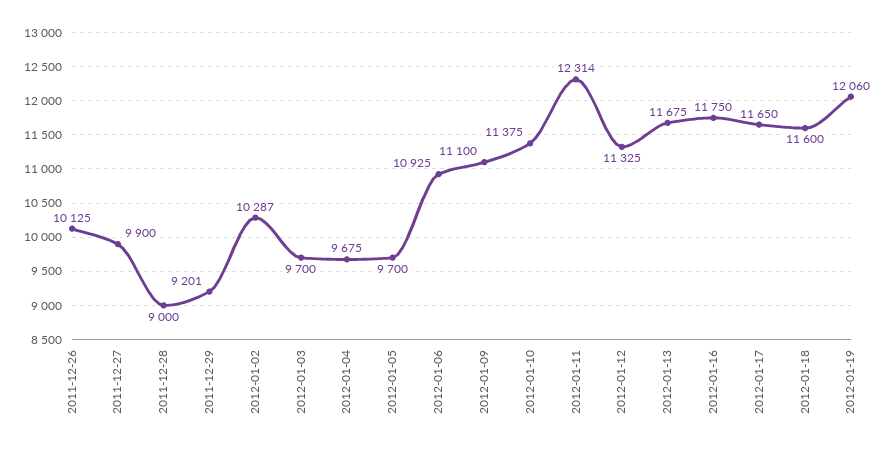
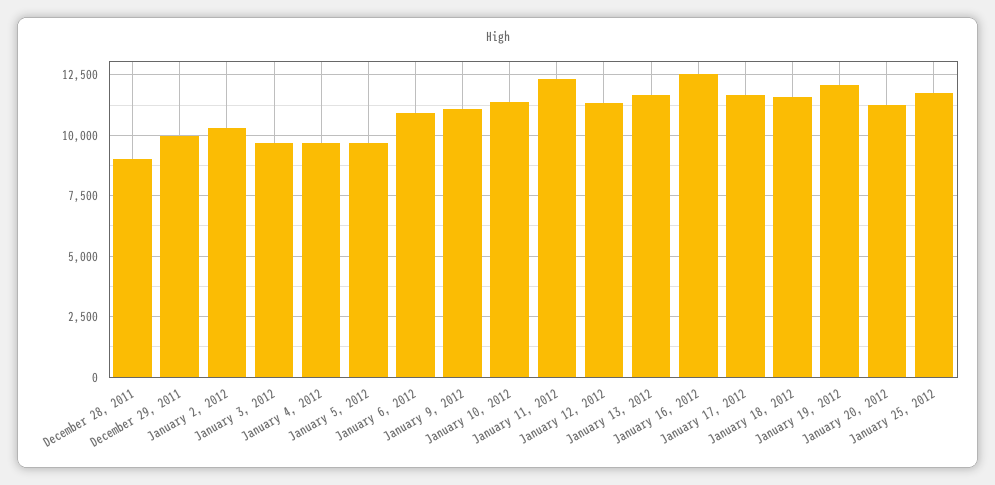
2011-12-26: 10125 -> none
2011-12-27: 9900 -> none
2011-12-29: 9201 -> 10000
2012-01-16: 11750 -> 12500
January 20, 2012: none -> 11250
January 25, 2012: none -> 11750

